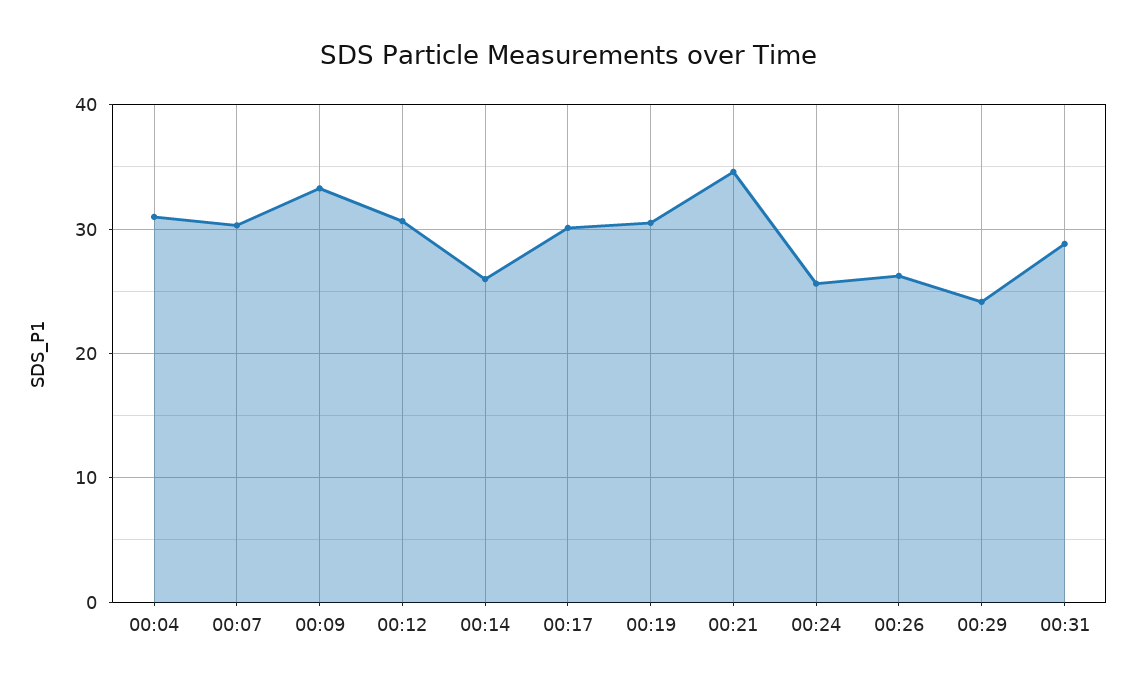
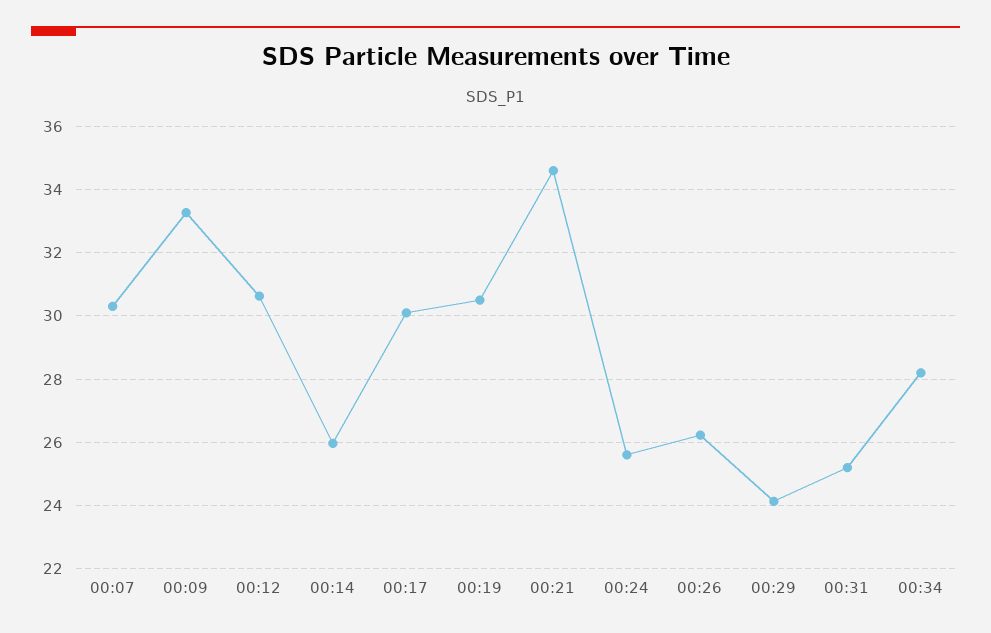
00:04: 31 -> none
00:31: 29 -> 25.2
00:34: none -> 28.2

